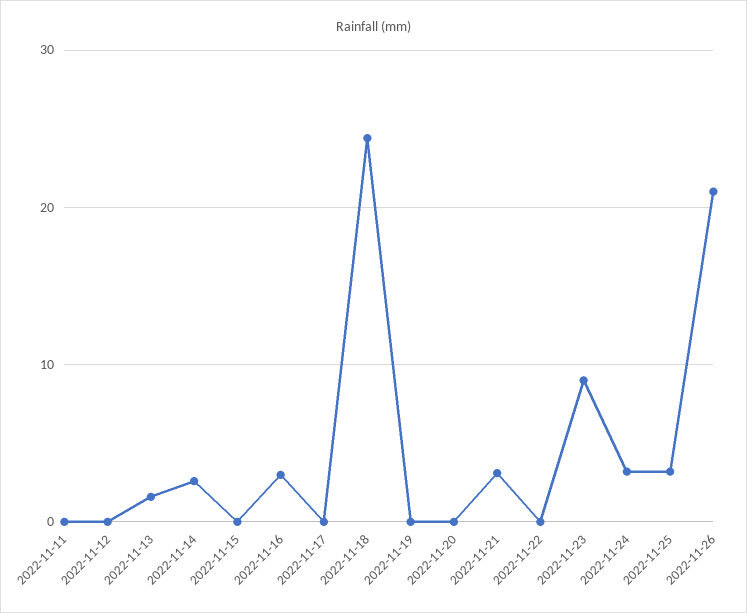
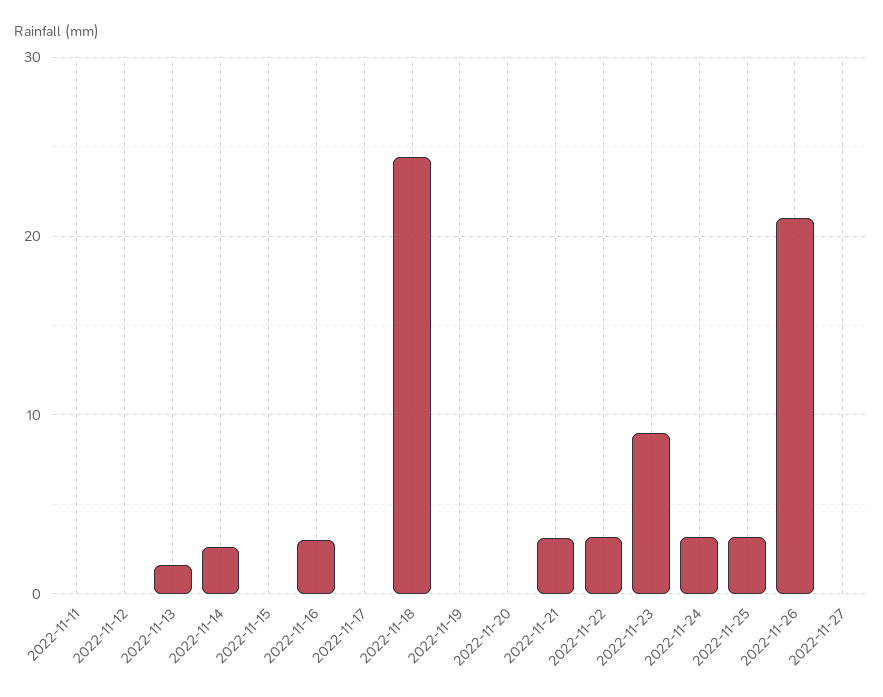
2022-11-22: 0 -> 3
2022-11-27: none -> 0

